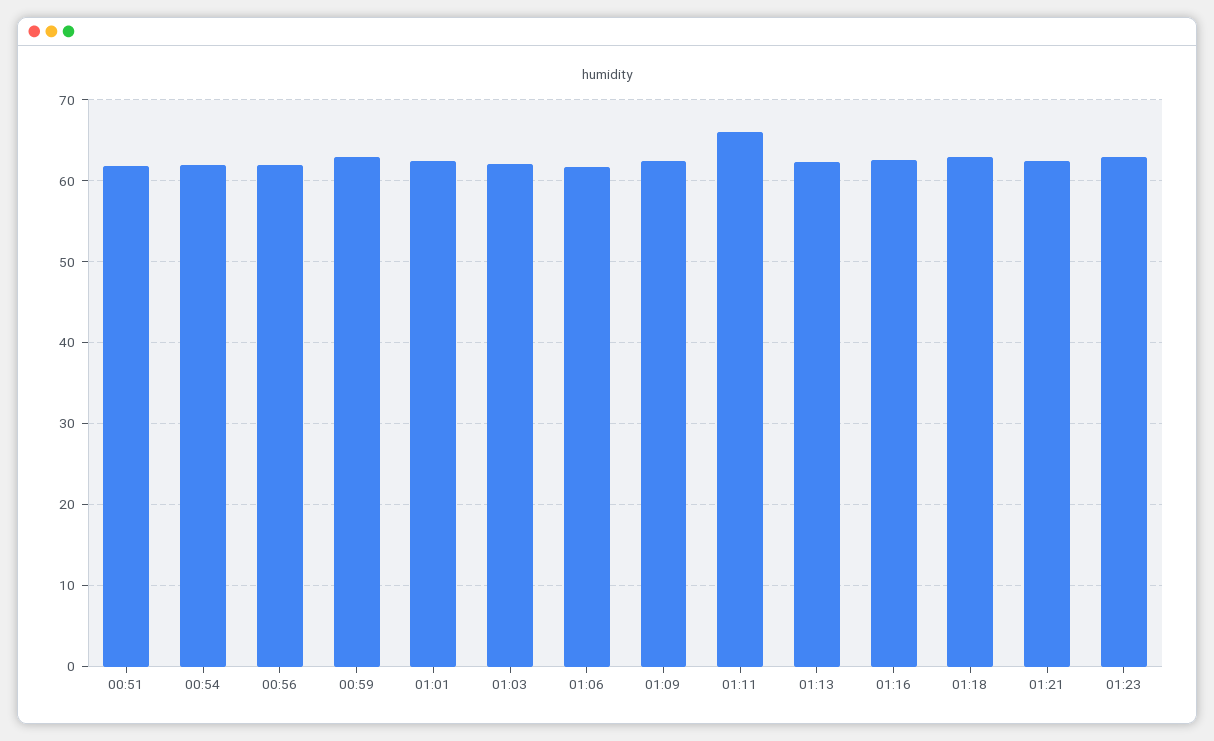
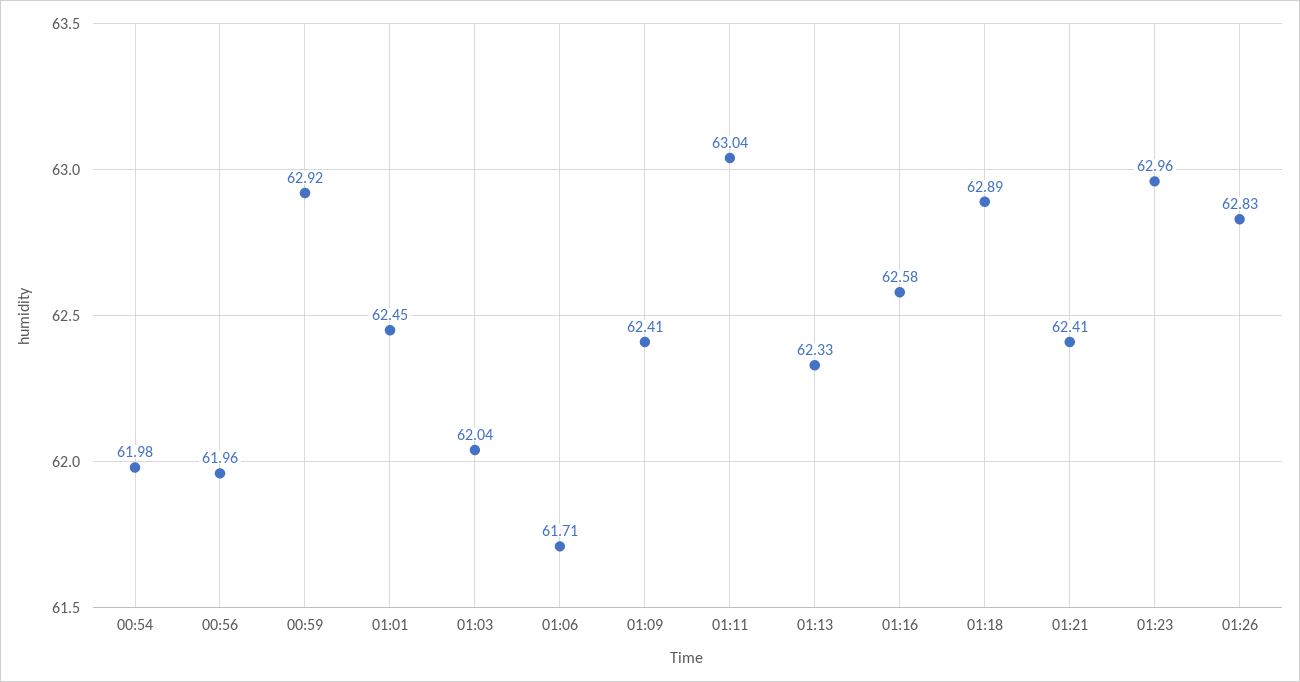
00:51: 62 -> none
01:11: 66 -> 63.04
01:26: none -> 62.83

